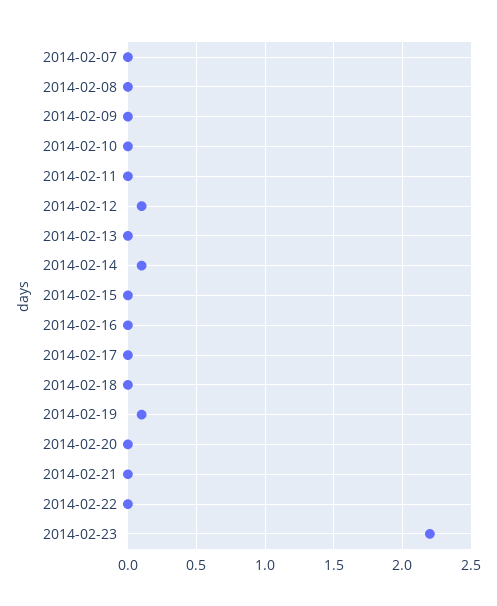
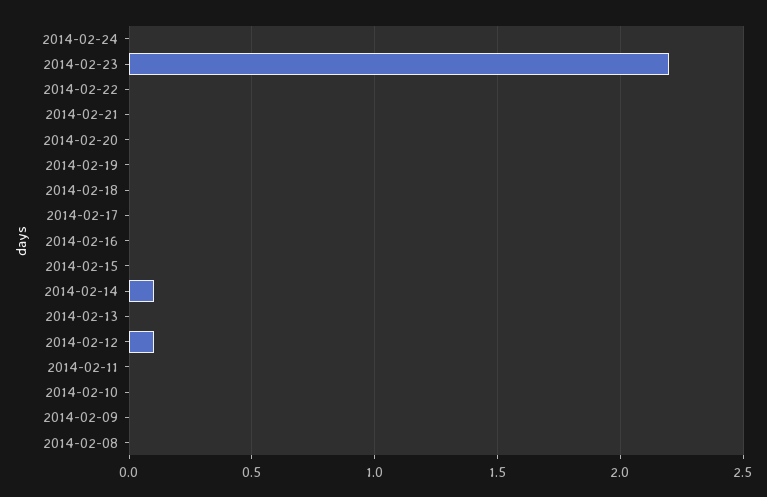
2014-02-07: 0 -> none
2014-02-19: 0.1 -> 0
2014-02-24: none -> 0

